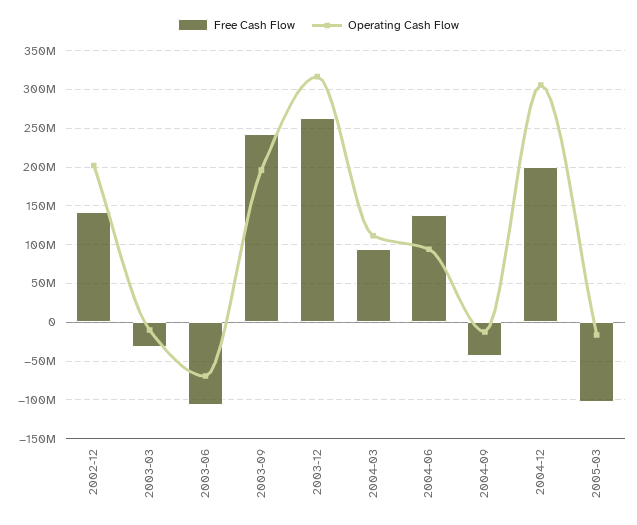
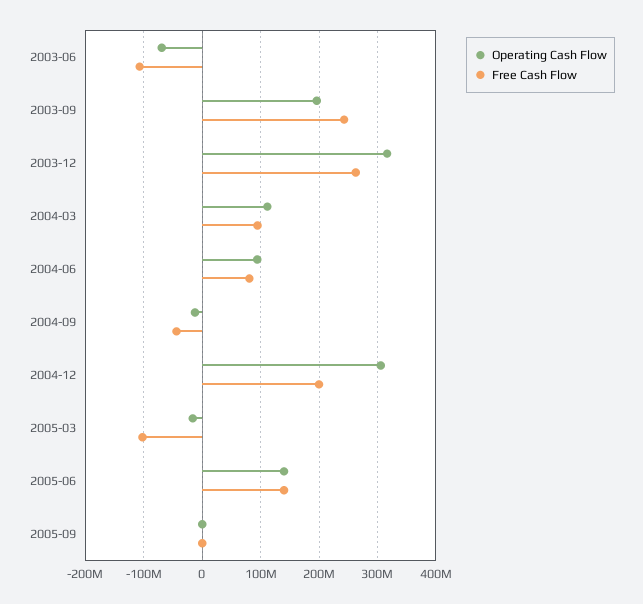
Free Cash Flow, 2002-12: 140000000 -> none
Operating Cash Flow, 2002-12: 200000000 -> none
Free Cash Flow, 2003-03: -30000000 -> none
Operating Cash Flow, 2003-03: -10000000 -> none
Free Cash Flow, 2004-06: 140000000 -> 80000000
Operating Cash Flow, 2005-06: none -> 140000000
Free Cash Flow, 2005-06: none -> 140000000
Operating Cash Flow, 2005-09: none -> 0
Free Cash Flow, 2005-09: none -> 0

